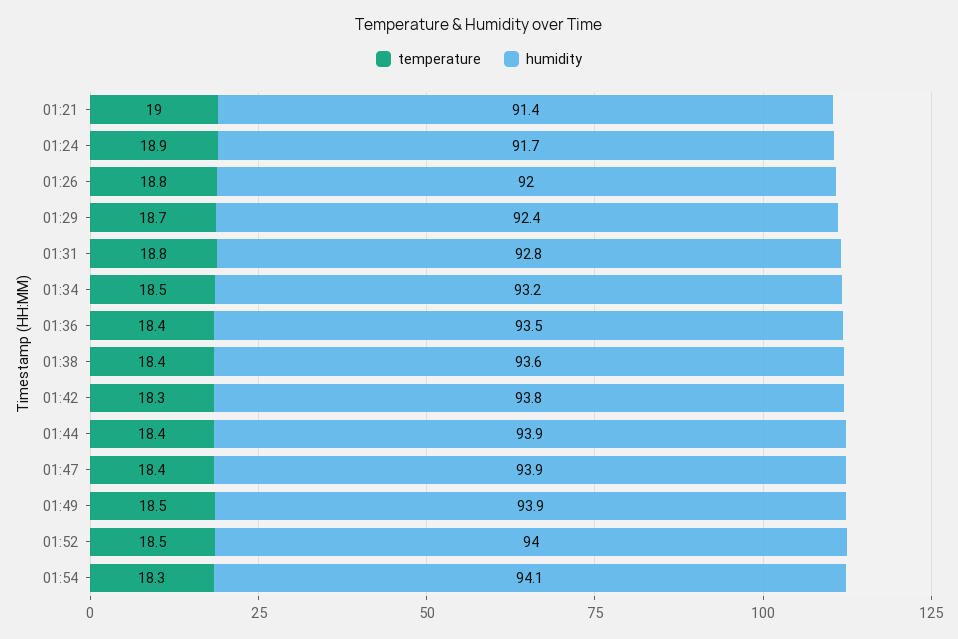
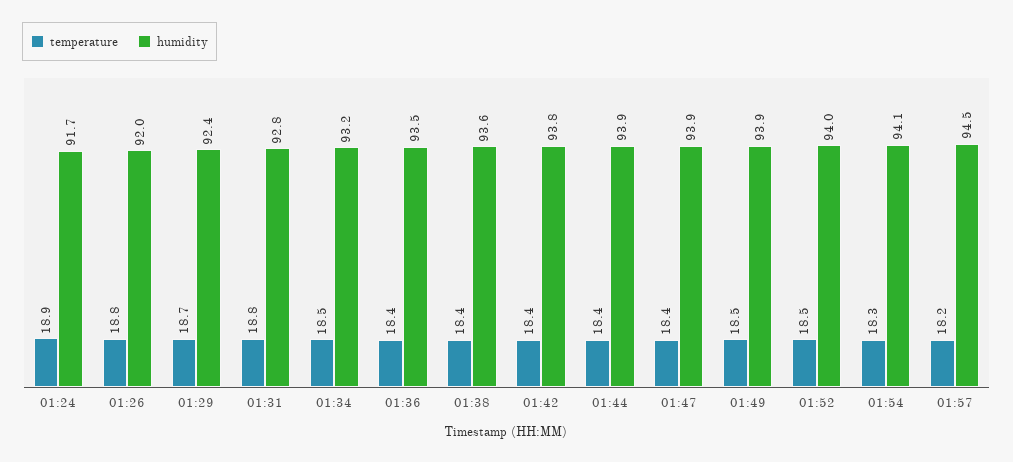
temperature, 01:21: 19 -> none
humidity, 01:21: 91.4 -> none
temperature, 01:42: 18.3 -> 18.4
temperature, 01:57: none -> 18.2
humidity, 01:57: none -> 94.5

